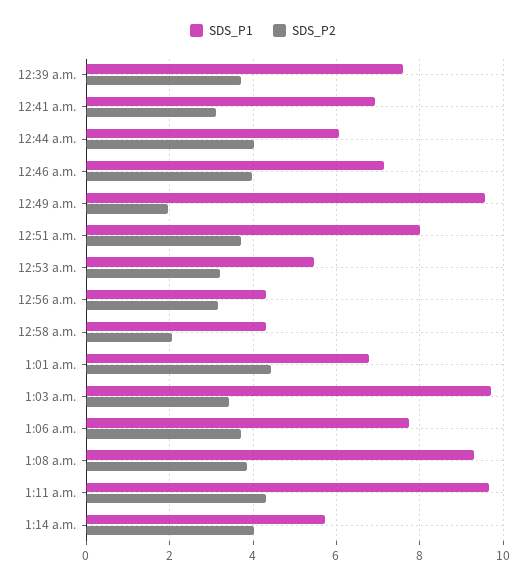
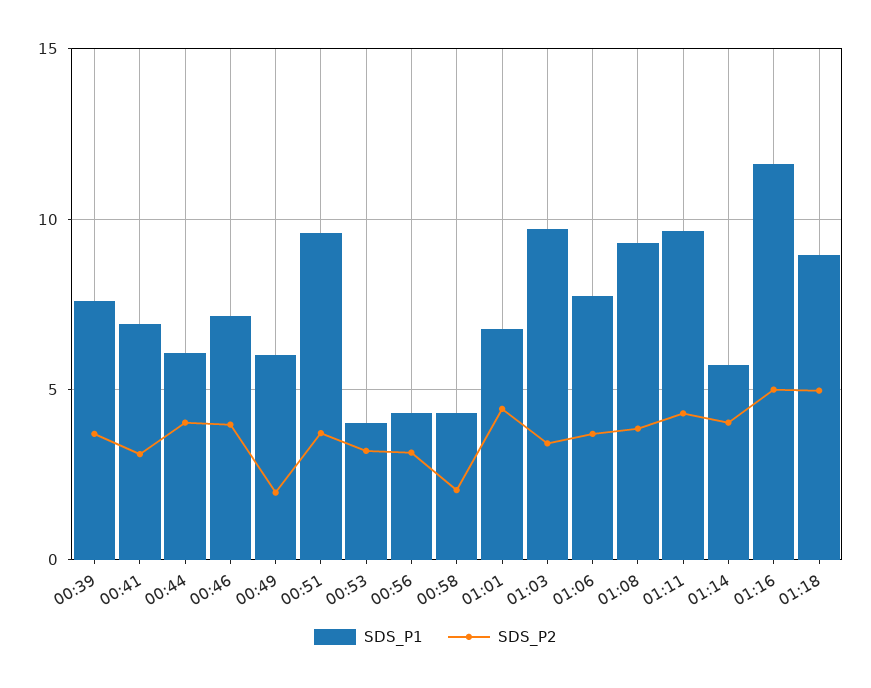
SDS_P1, 12:49 a.m.: 9.6 -> 6
SDS_P1, 12:51 a.m.: 8 -> 9.5
SDS_P1, 12:53 a.m.: 5.4 -> 4
SDS_P1, 01:16: none -> 11.5
SDS_P2, 01:16: none -> 5
SDS_P1, 01:18: none -> 9
SDS_P2, 01:18: none -> 5

